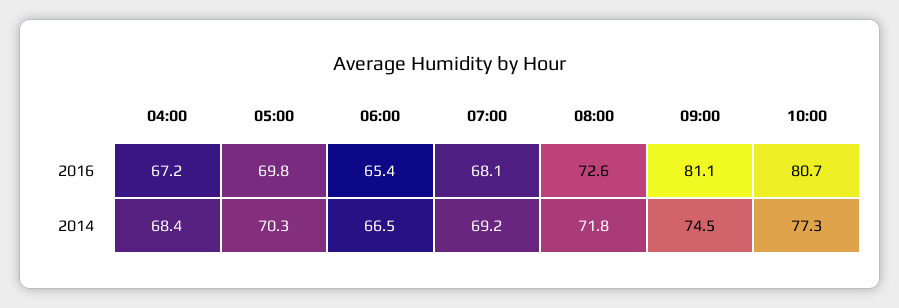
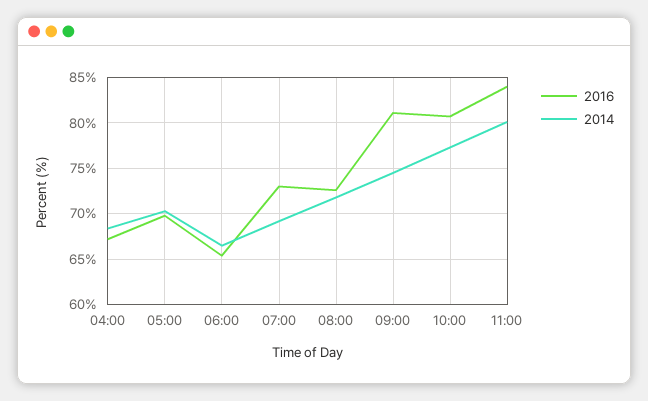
2016, 07:00: 68.1 -> 73
2016, 11:00: none -> 84
2014, 11:00: none -> 80

